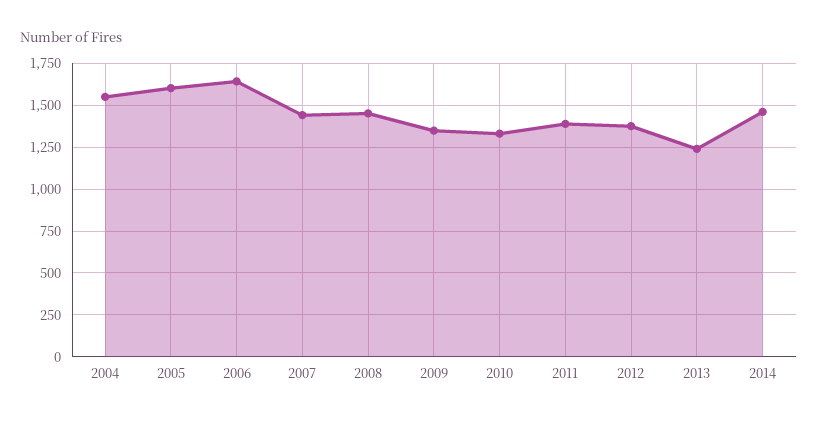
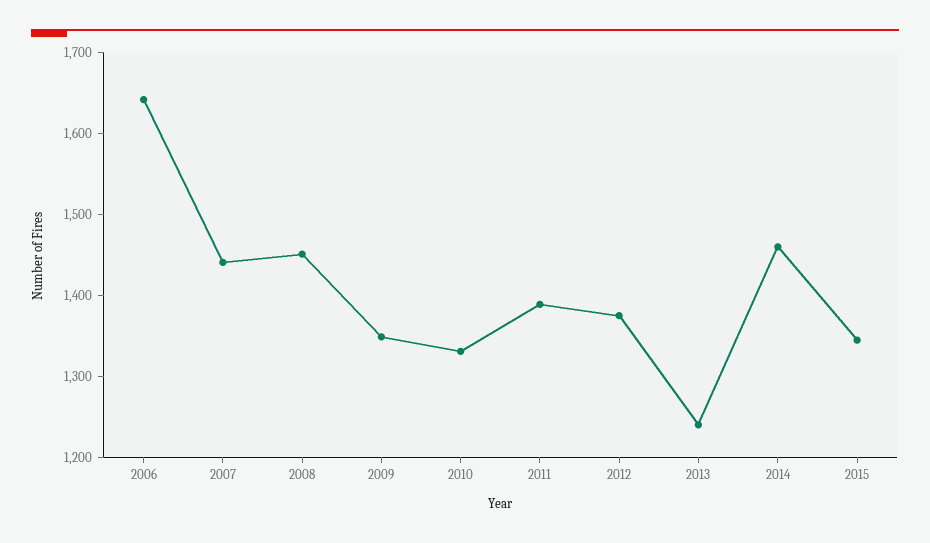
2004: 1550 -> none
2005: 1600 -> none
2015: none -> 1340

